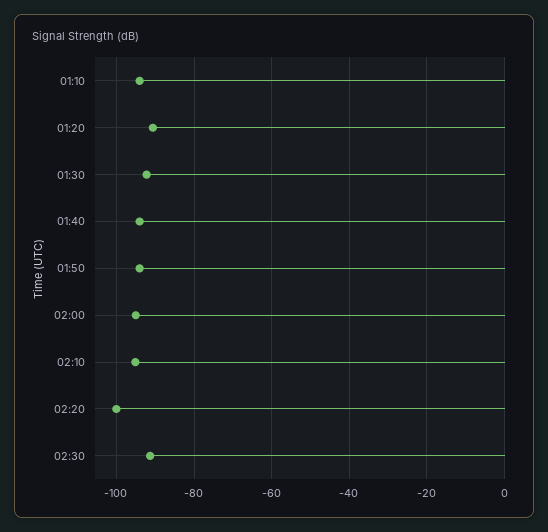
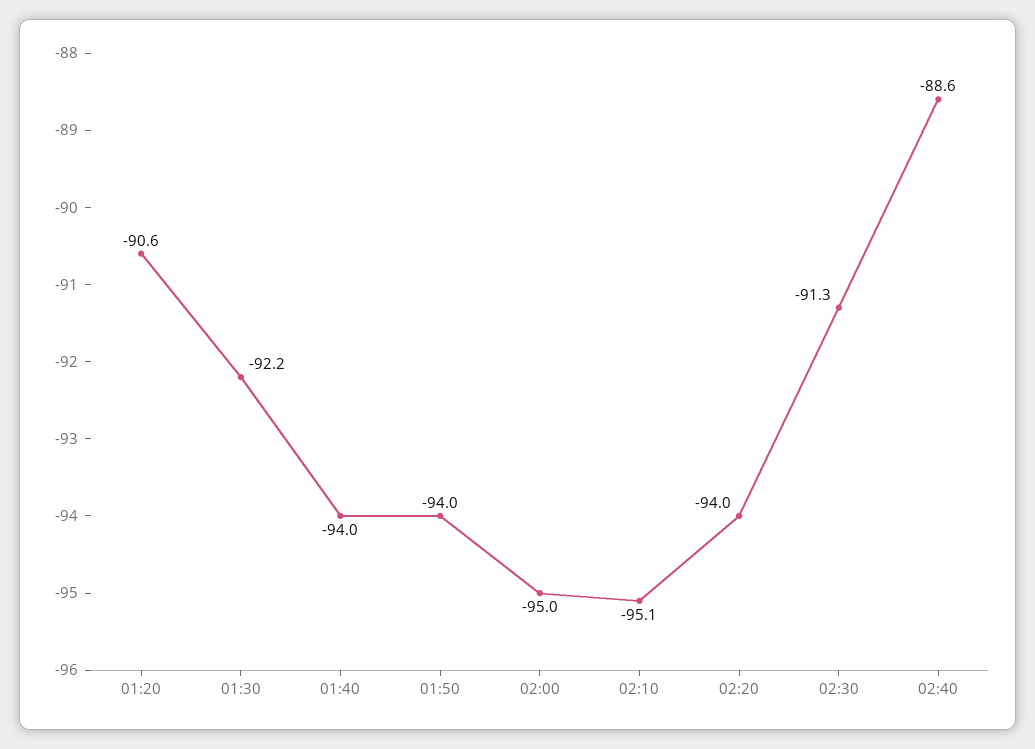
01:10: -94 -> none
02:20: -100 -> -94
02:40: none -> -88.6

